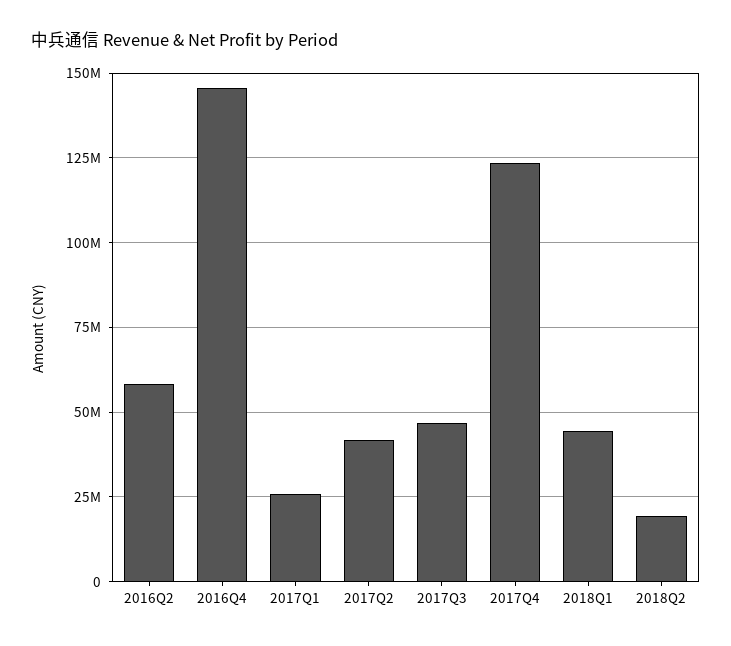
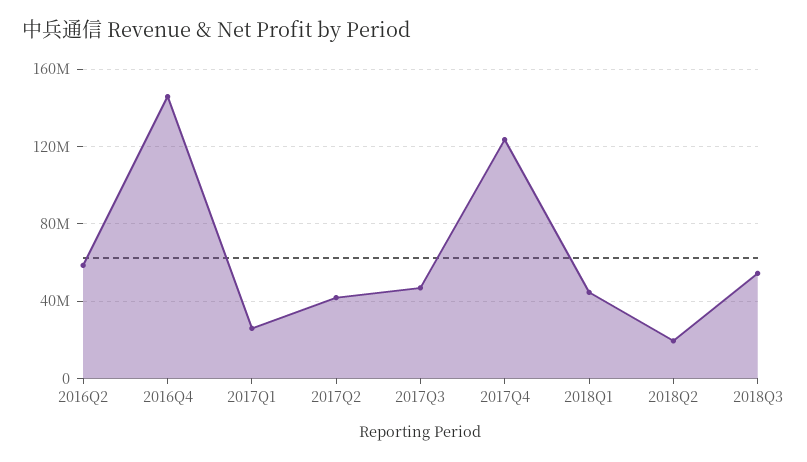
2018Q3: none -> 55000000

